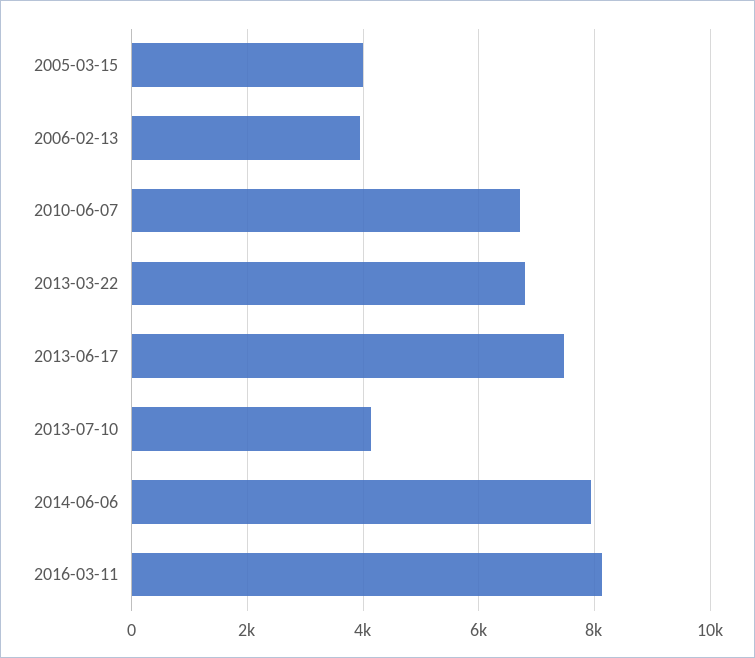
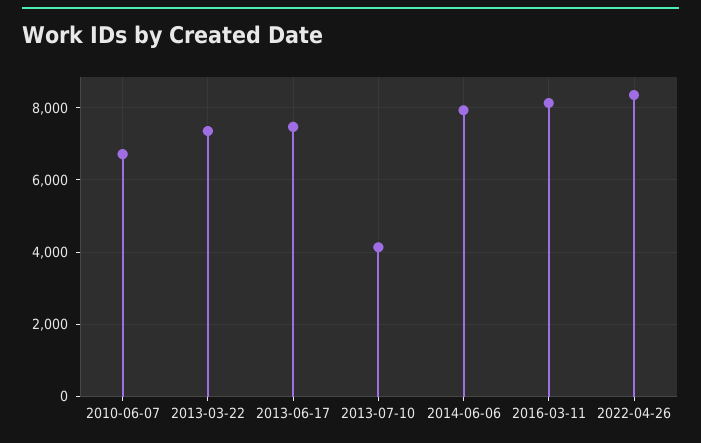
2005-03-15: 4000 -> none
2006-02-13: 4000 -> none
2013-03-22: 6800 -> 7400
2022-04-26: none -> 8400

